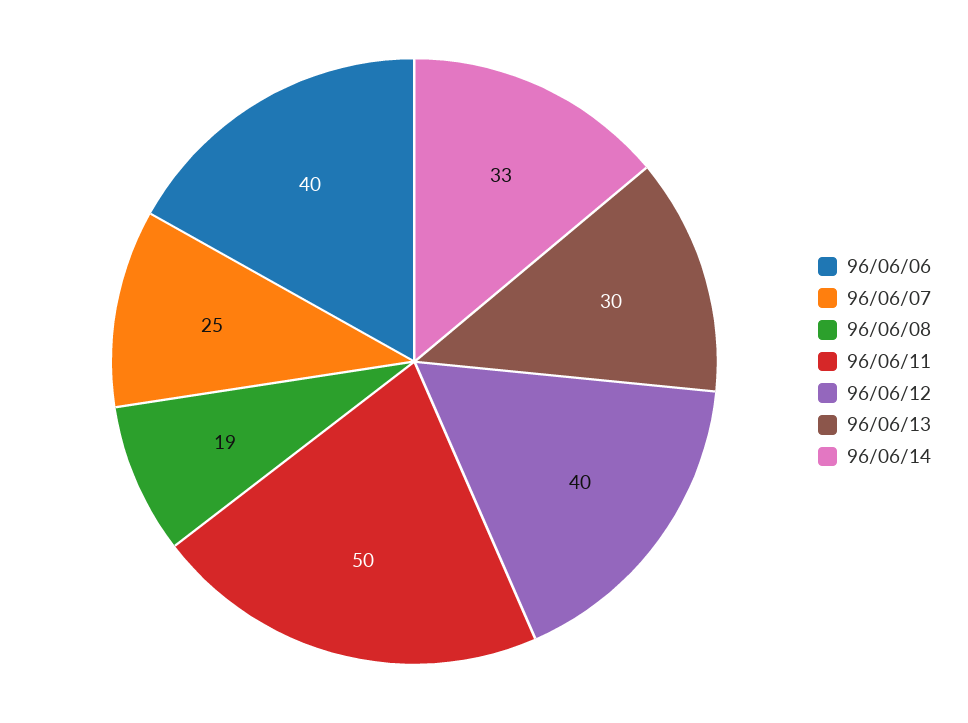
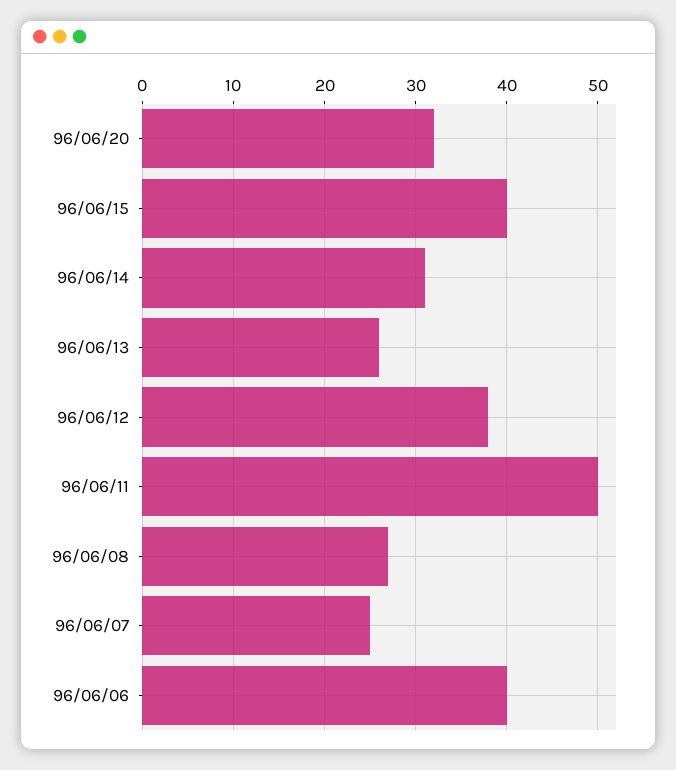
96/06/08: 19 -> 27
96/06/12: 40 -> 38
96/06/13: 30 -> 26
96/06/14: 33 -> 31
96/06/20: none -> 32
96/06/15: none -> 40

